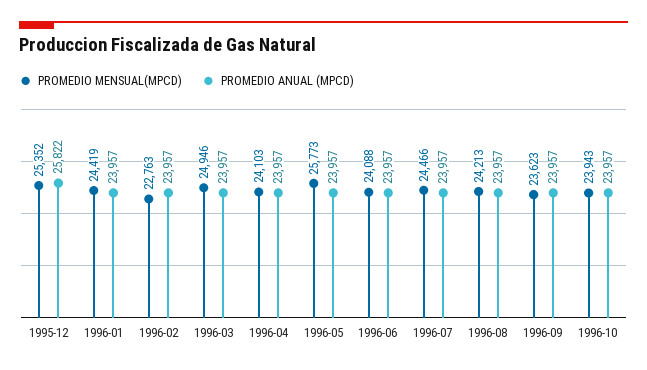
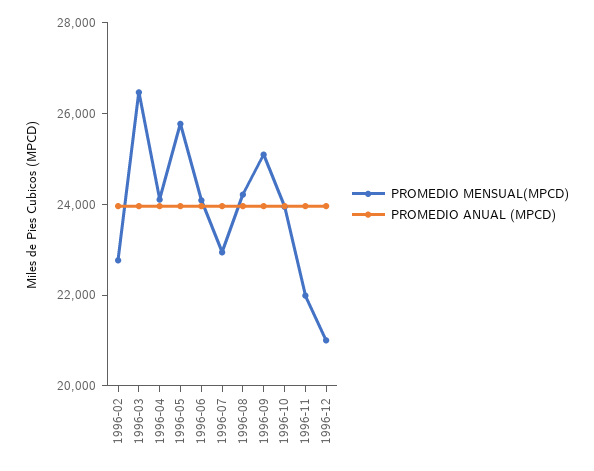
PROMEDIO MENSUAL(MPCD), 1995-12: 25352 -> none
PROMEDIO ANUAL (MPCD), 1995-12: 25822 -> none
PROMEDIO MENSUAL(MPCD), 1996-01: 24419 -> none
PROMEDIO ANUAL (MPCD), 1996-01: 23957 -> none
PROMEDIO MENSUAL(MPCD), 1996-03: 24946 -> 26500
PROMEDIO MENSUAL(MPCD), 1996-07: 24466 -> 23000
PROMEDIO MENSUAL(MPCD), 1996-09: 23623 -> 25000
PROMEDIO MENSUAL(MPCD), 1996-11: none -> 22000
PROMEDIO ANUAL (MPCD), 1996-11: none -> 24000
PROMEDIO MENSUAL(MPCD), 1996-12: none -> 21000
PROMEDIO ANUAL (MPCD), 1996-12: none -> 24000

